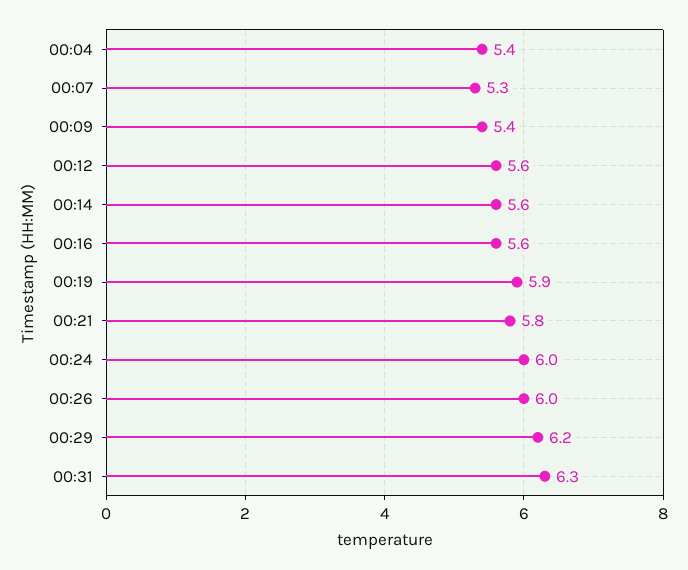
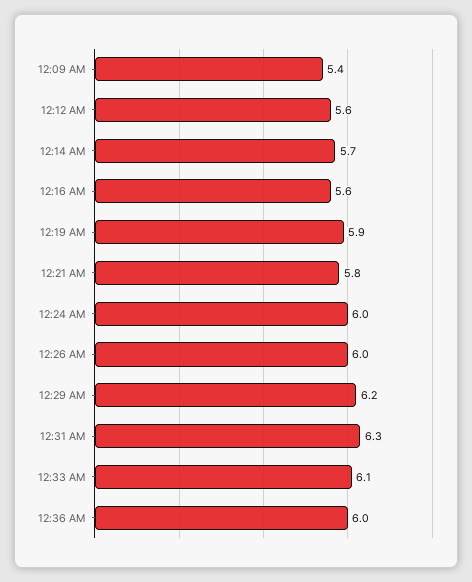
00:04: 5.4 -> none
00:07: 5.3 -> none
00:14: 5.6 -> 5.7
12:33 AM: none -> 6.1
12:36 AM: none -> 6

